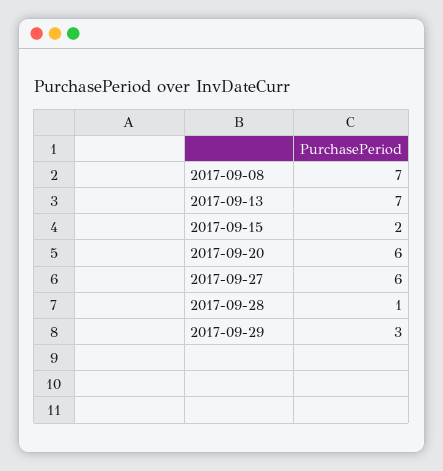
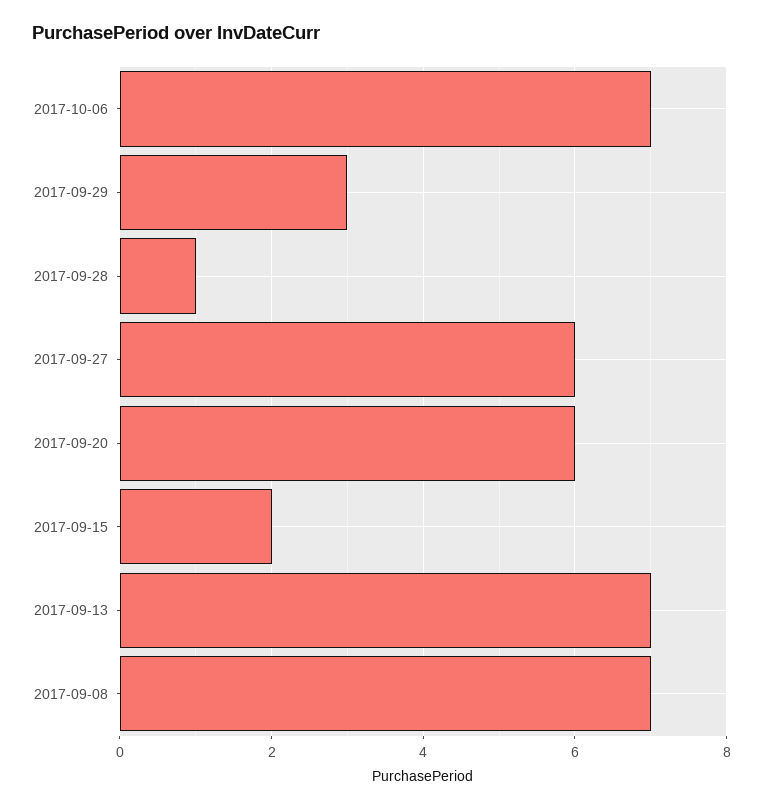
2017-10-06: none -> 7

